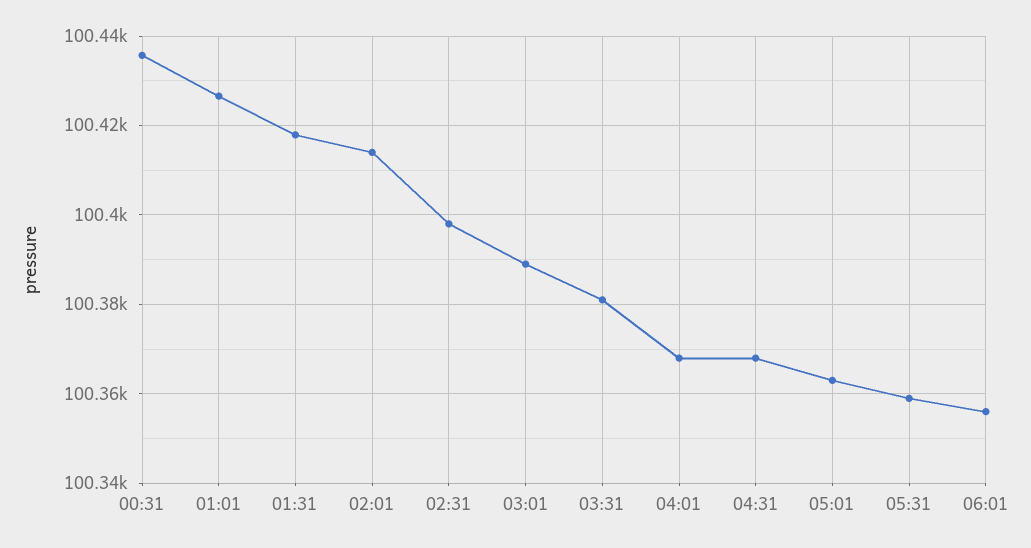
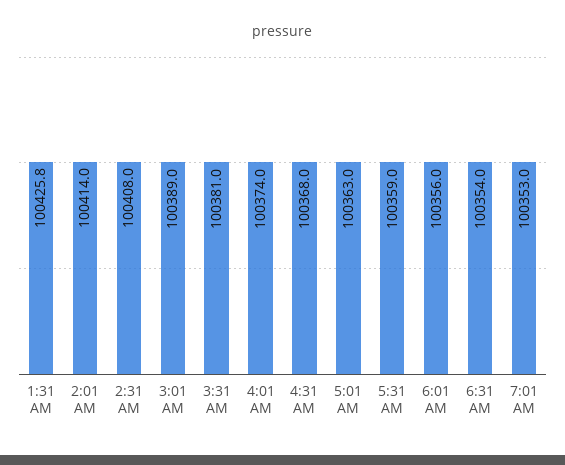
00:31: 100436 -> none
01:01: 100426 -> none
01:31: 100418 -> 100425.8
02:31: 100398 -> 100408
04:01: 100368 -> 100374
6:31 AM: none -> 100354
7:01 AM: none -> 100353

